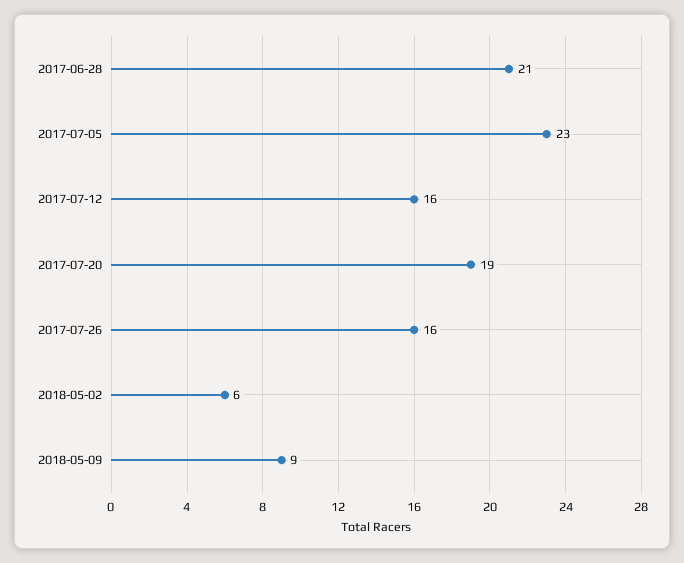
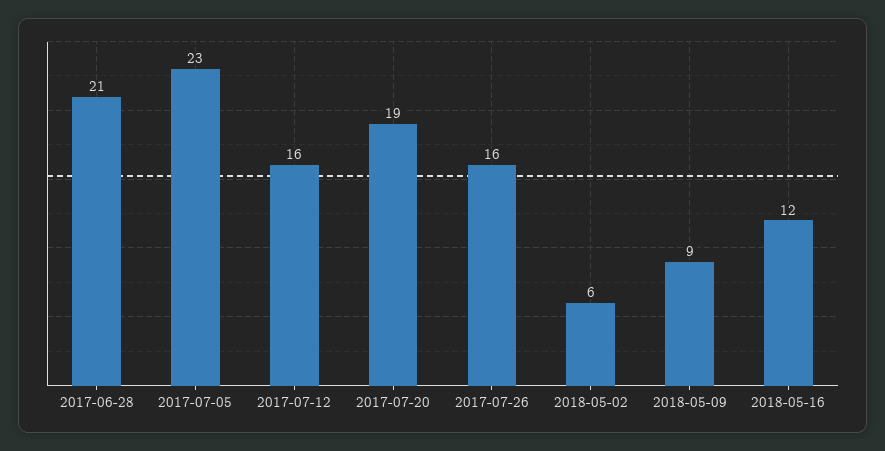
2018-05-16: none -> 12

